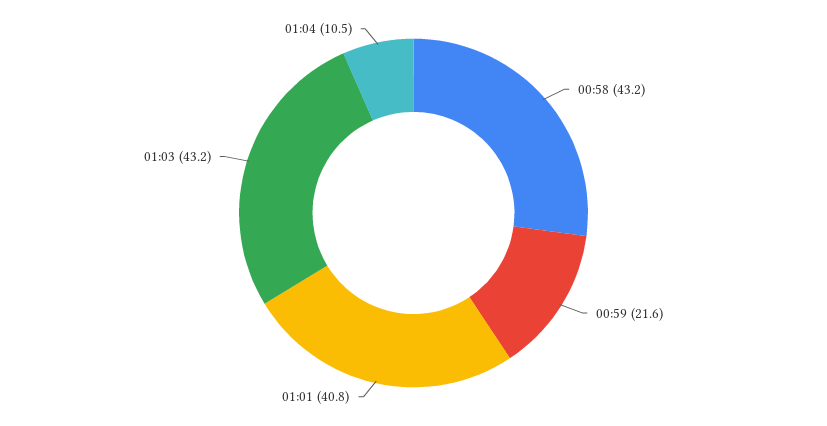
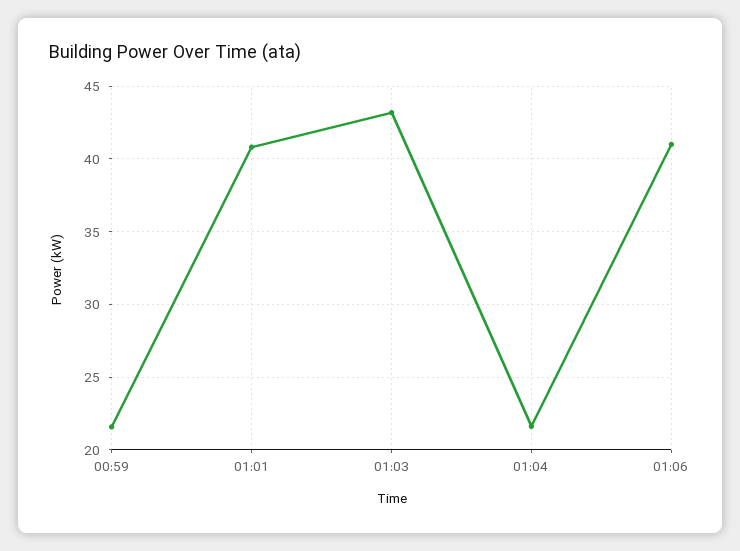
00:58: 43.2 -> none
01:04: 10.5 -> 21.5
01:06: none -> 41

